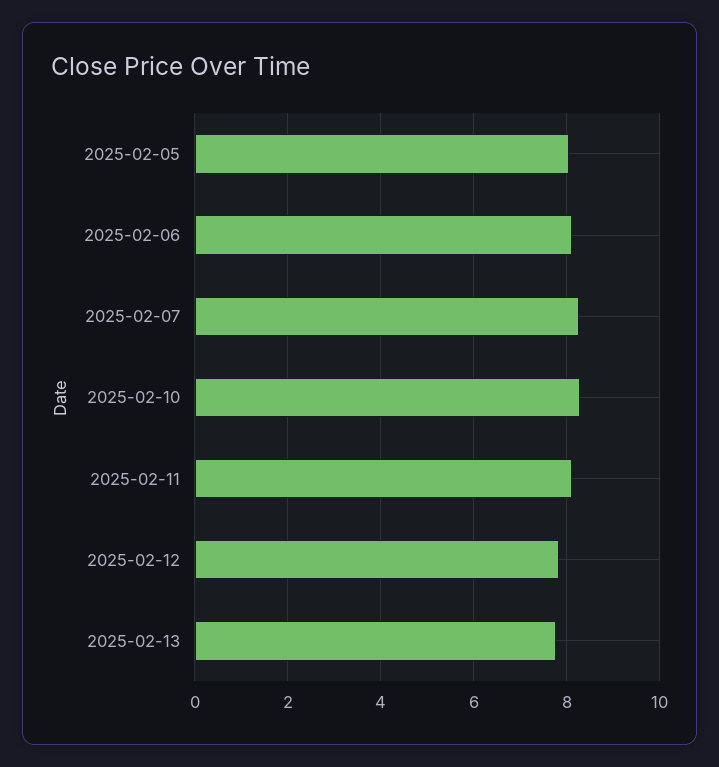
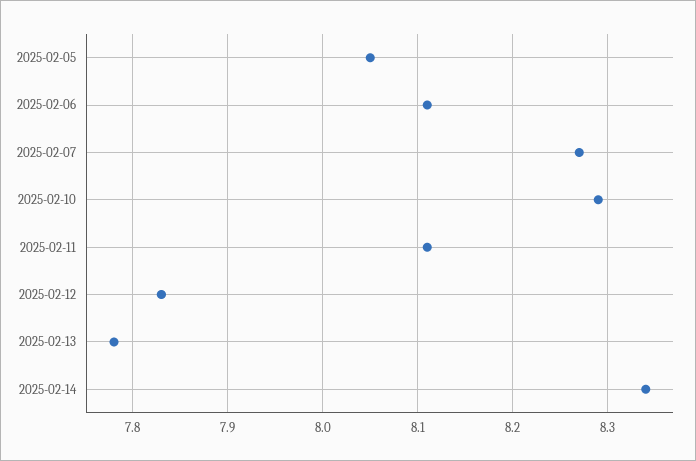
2025-02-14: none -> 8.34

